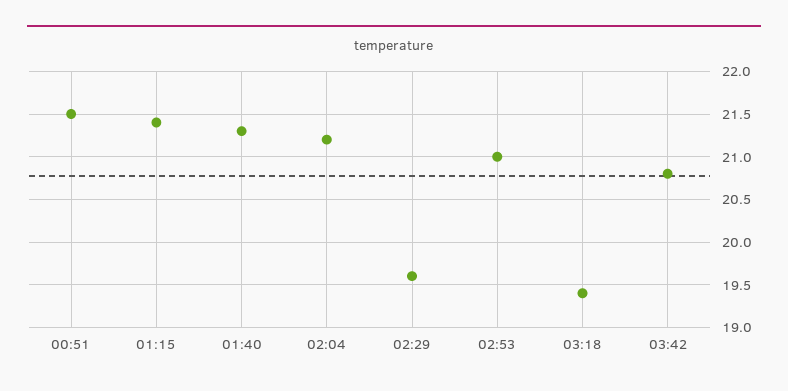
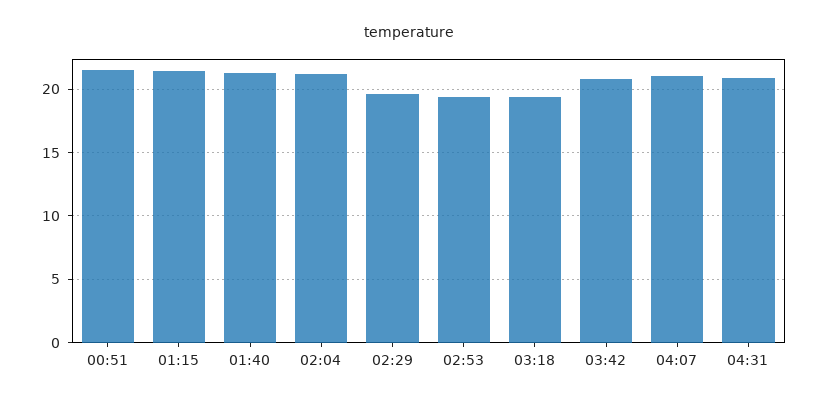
02:53: 21 -> 19.5
04:07: none -> 21
04:31: none -> 21

